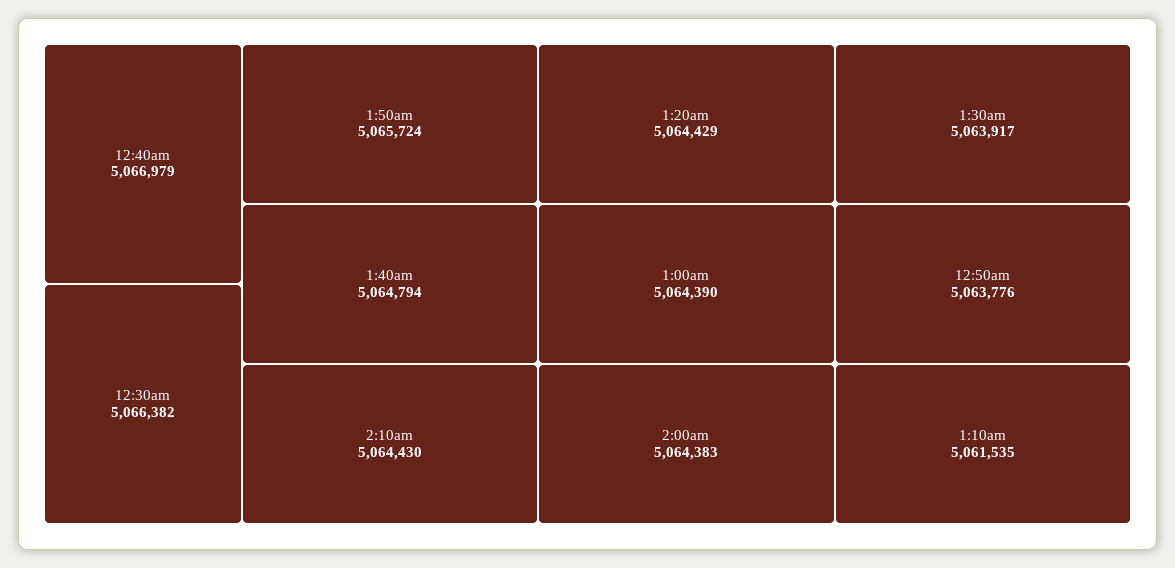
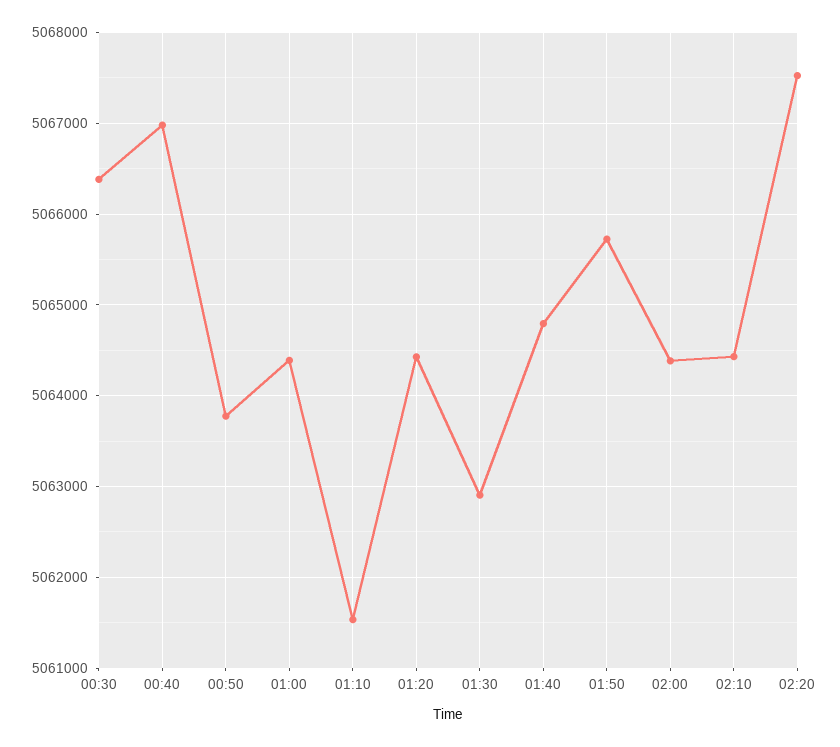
1:30am: 5063917 -> 5062900
02:20: none -> 5067500

